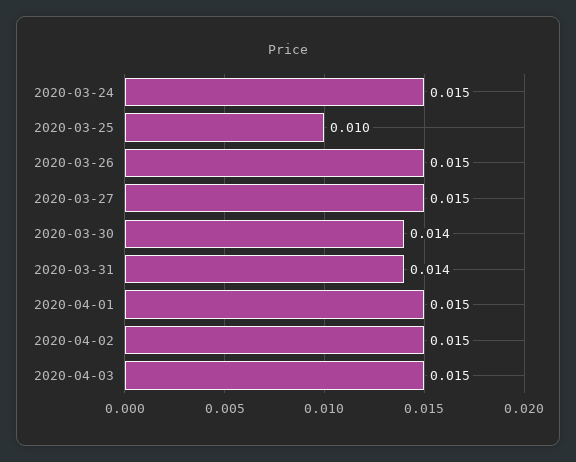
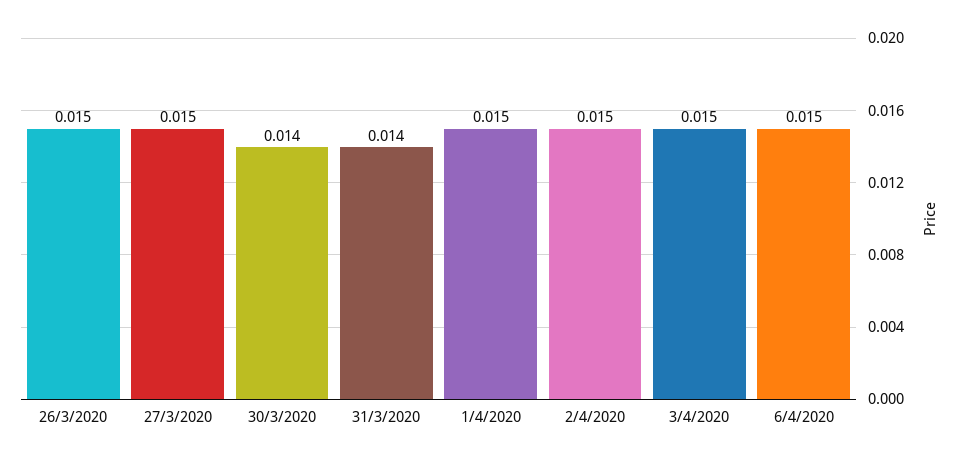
2020-03-24: 0.015 -> none
2020-03-25: 0.01 -> none
6/4/2020: none -> 0.015

